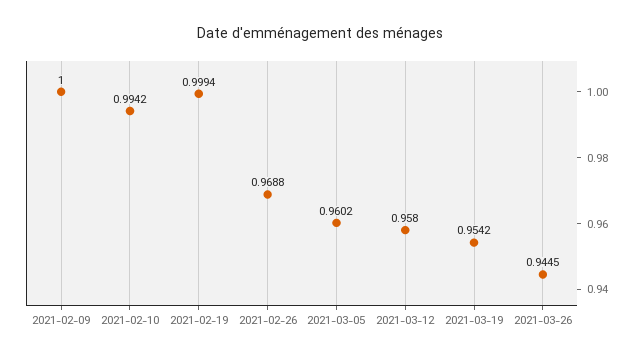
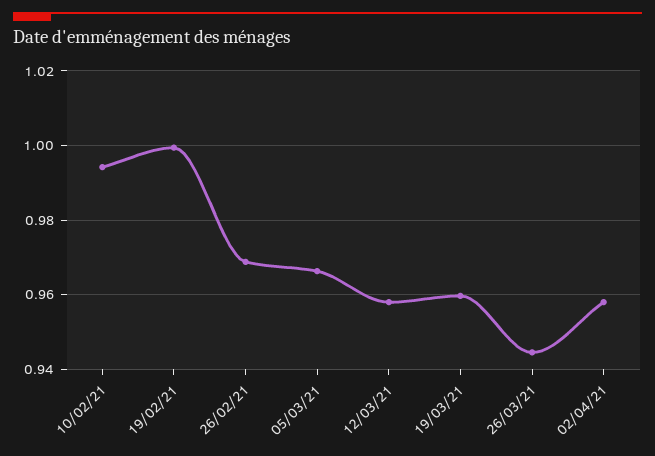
2021-02-09: 1 -> none
2021-03-05: 0.9602 -> 0.966
2021-03-19: 0.9542 -> 0.96
02/04/21: none -> 0.958

